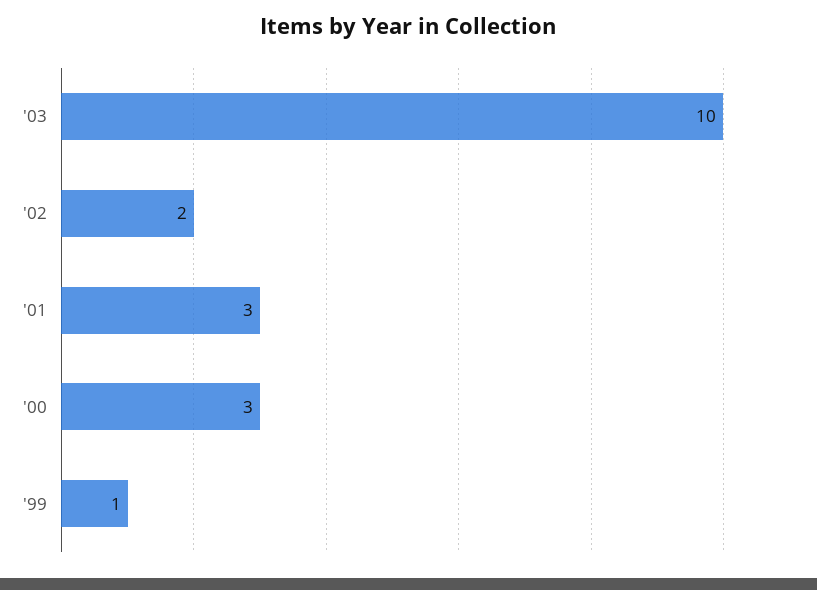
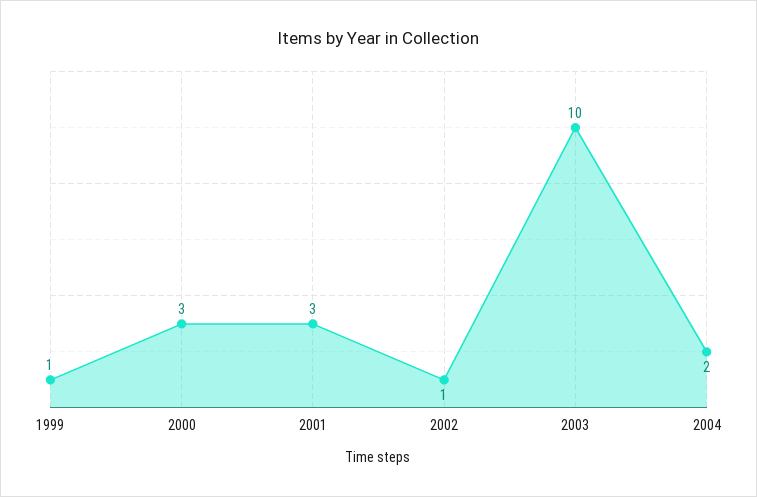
'02: 2 -> 1
2004: none -> 2

